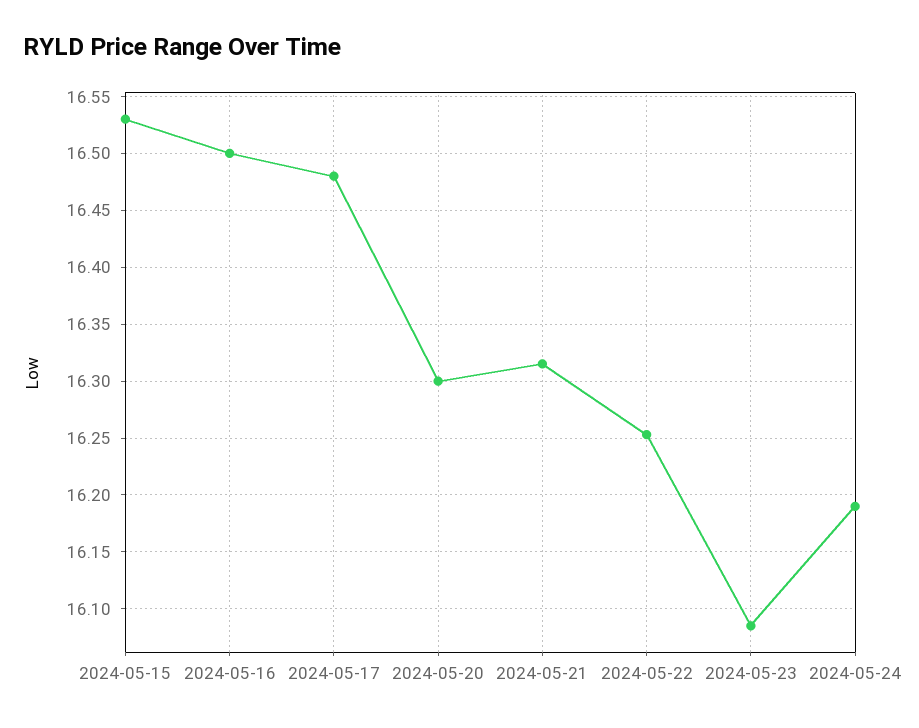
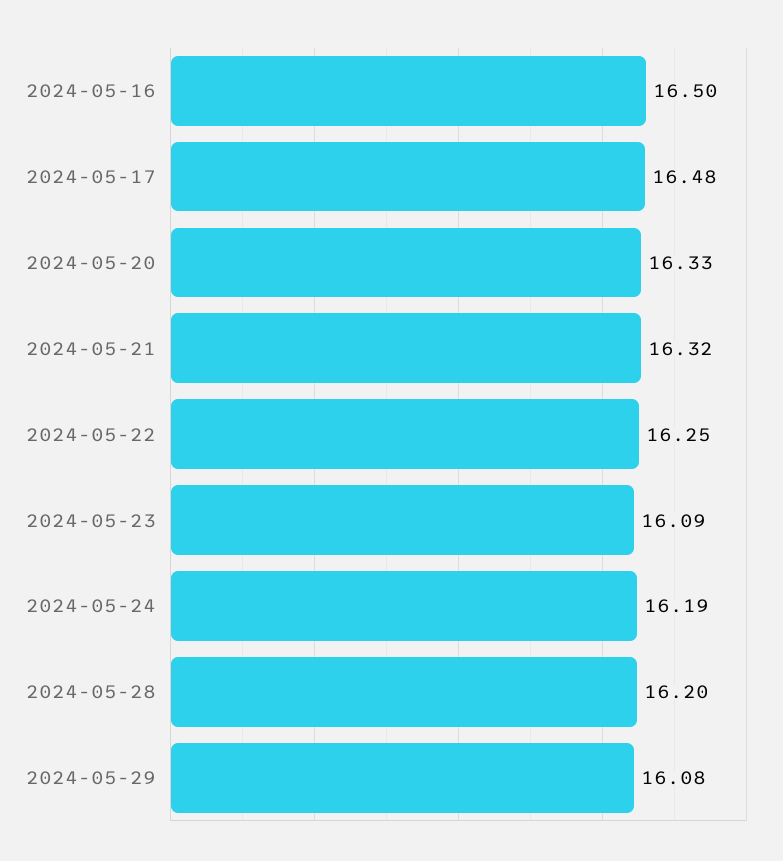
2024-05-15: 16.53 -> none
2024-05-20: 16.3 -> 16.33
2024-05-28: none -> 16.2
2024-05-29: none -> 16.08

